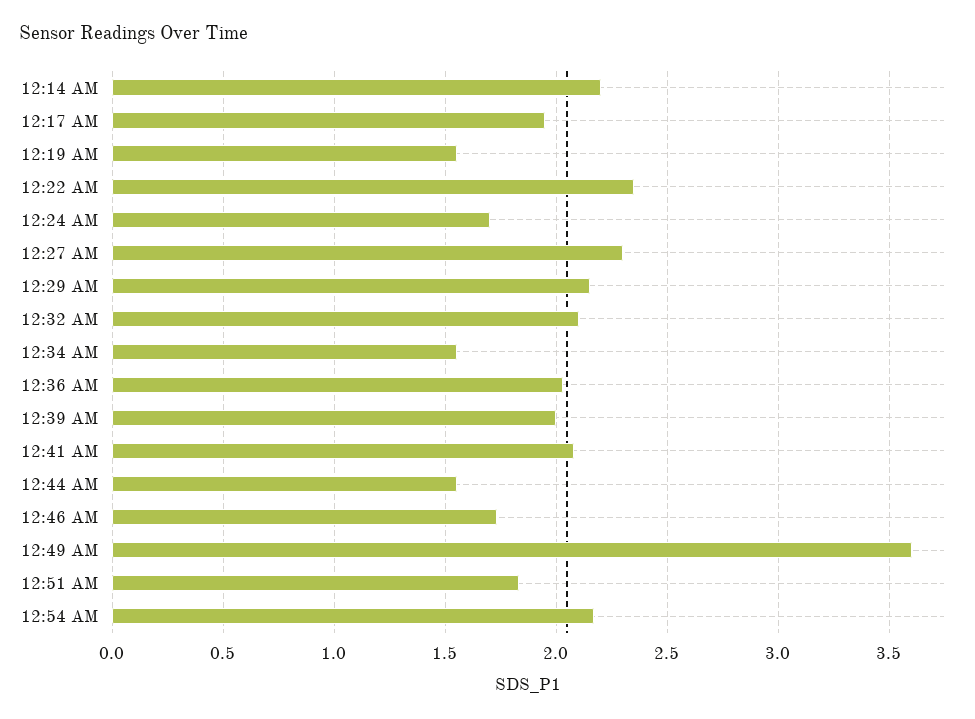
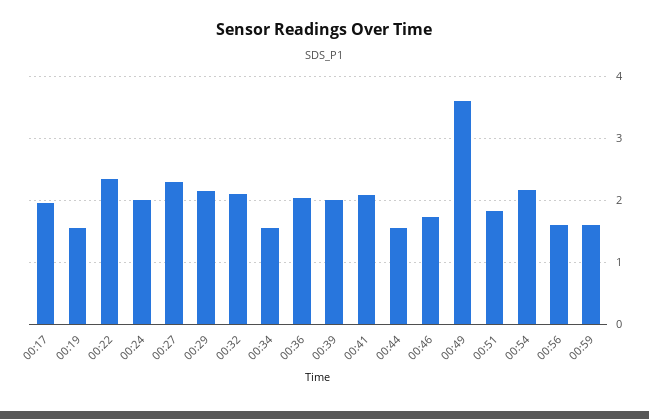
12:14 AM: 2.2 -> none
12:24 AM: 1.7 -> 2
00:56: none -> 1.6
00:59: none -> 1.6

